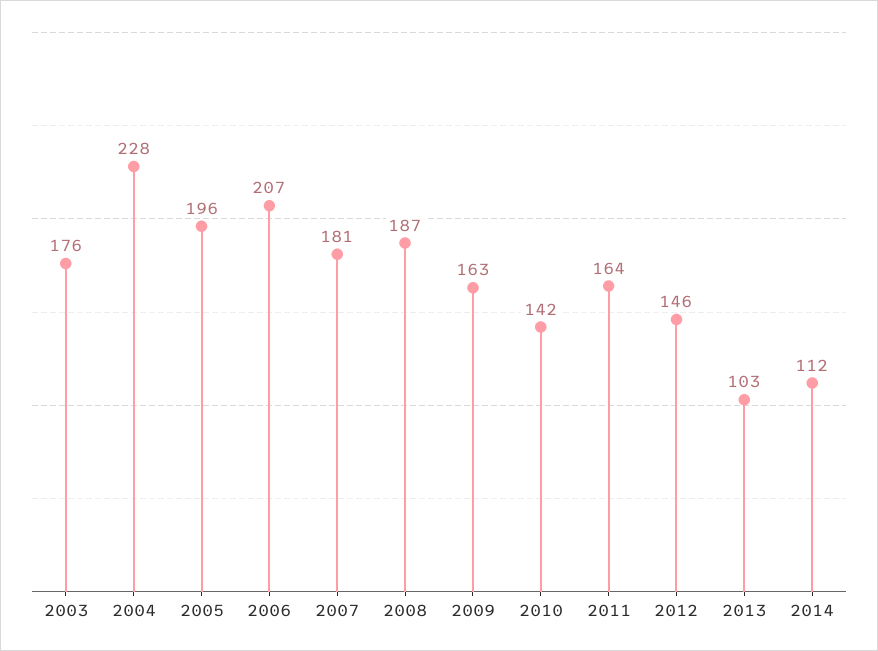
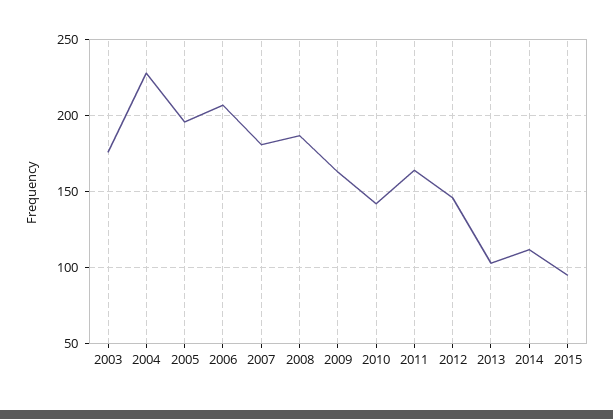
2015: none -> 95

